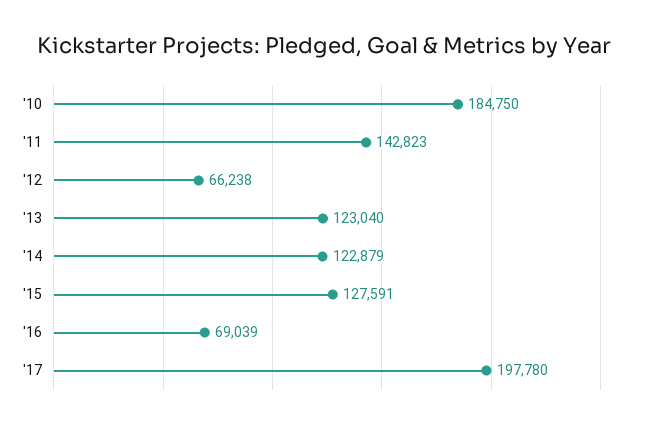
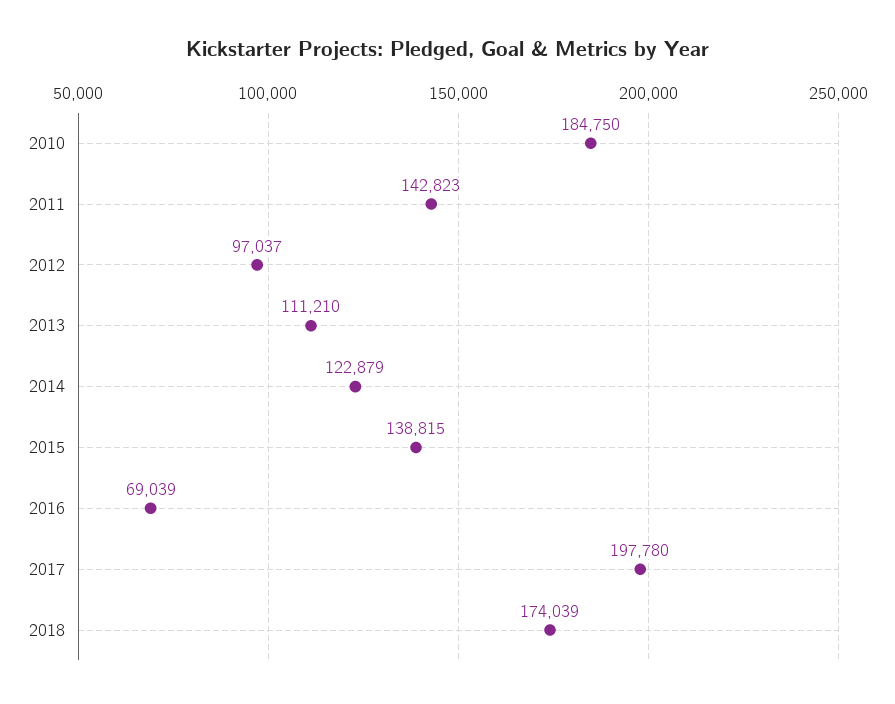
'12: 66238 -> 97037
'13: 123040 -> 111210
'15: 127591 -> 138815
2018: none -> 174039

